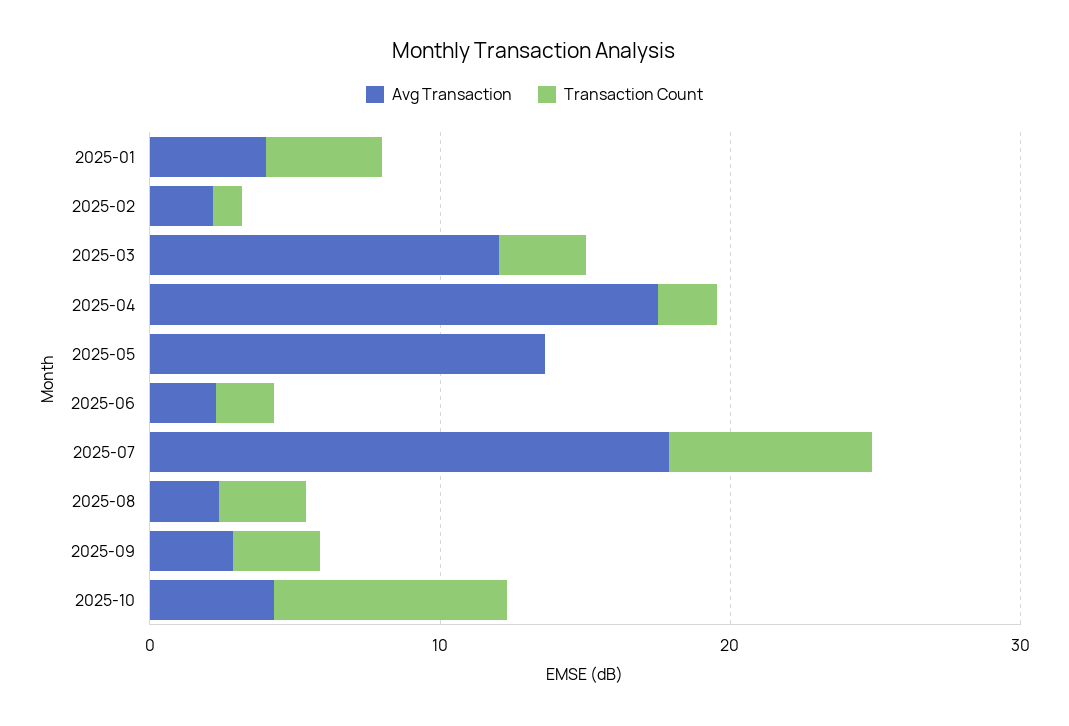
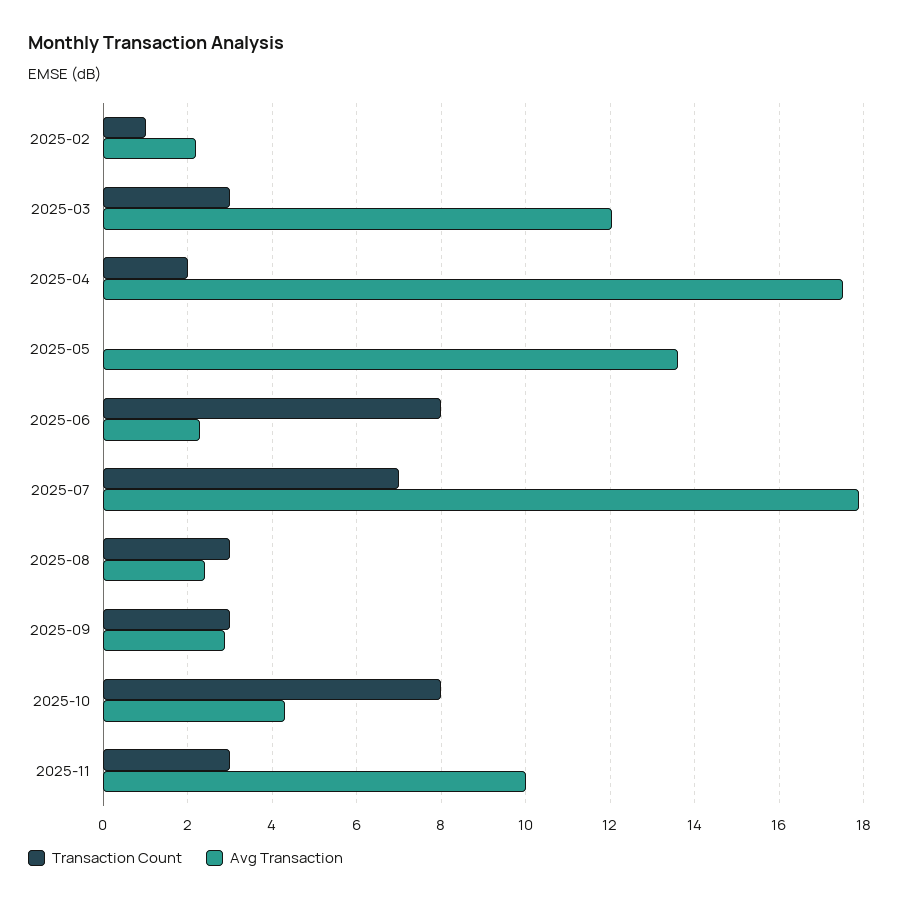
Avg Transaction, 2025-01: 4 -> none
Transaction Count, 2025-01: 4 -> none
Transaction Count, 2025-06: 2 -> 8
Transaction Count, 2025-11: none -> 3
Avg Transaction, 2025-11: none -> 10

